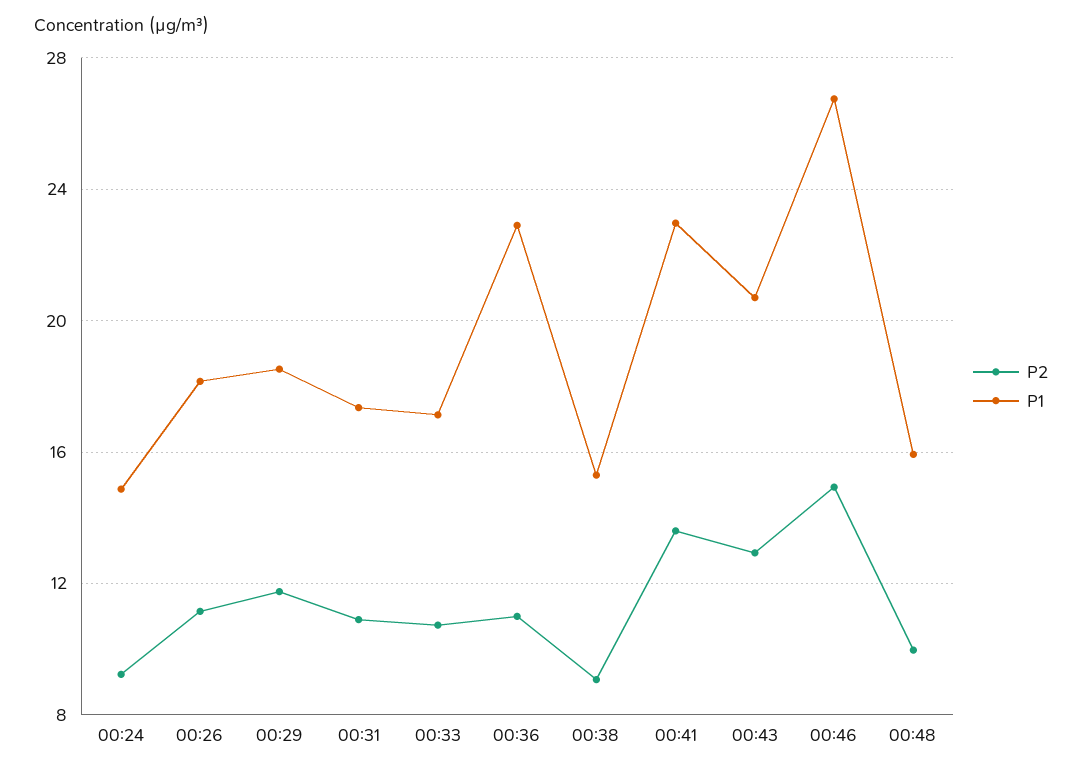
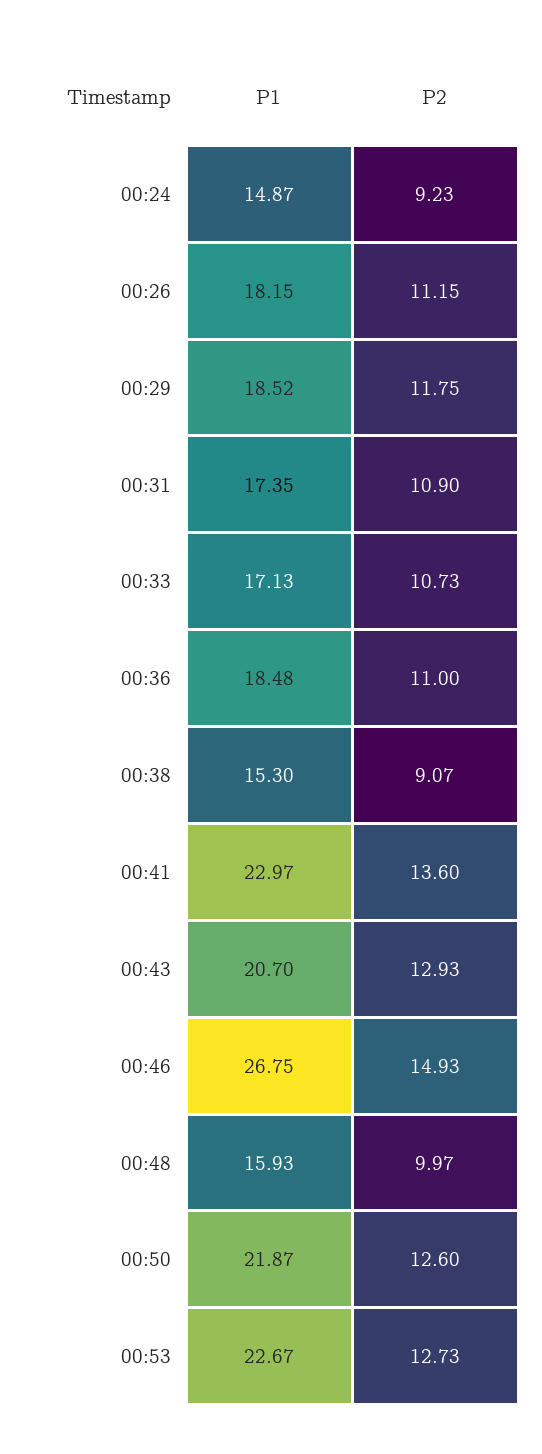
P1, 00:36: 23 -> 18.48
P1, 00:50: none -> 21.87
P2, 00:50: none -> 12.6
P1, 00:53: none -> 22.67
P2, 00:53: none -> 12.73

